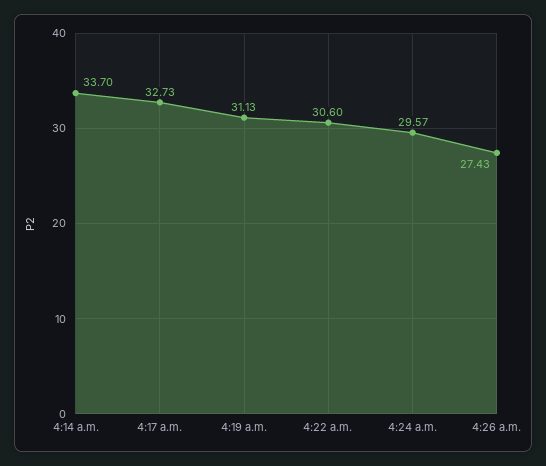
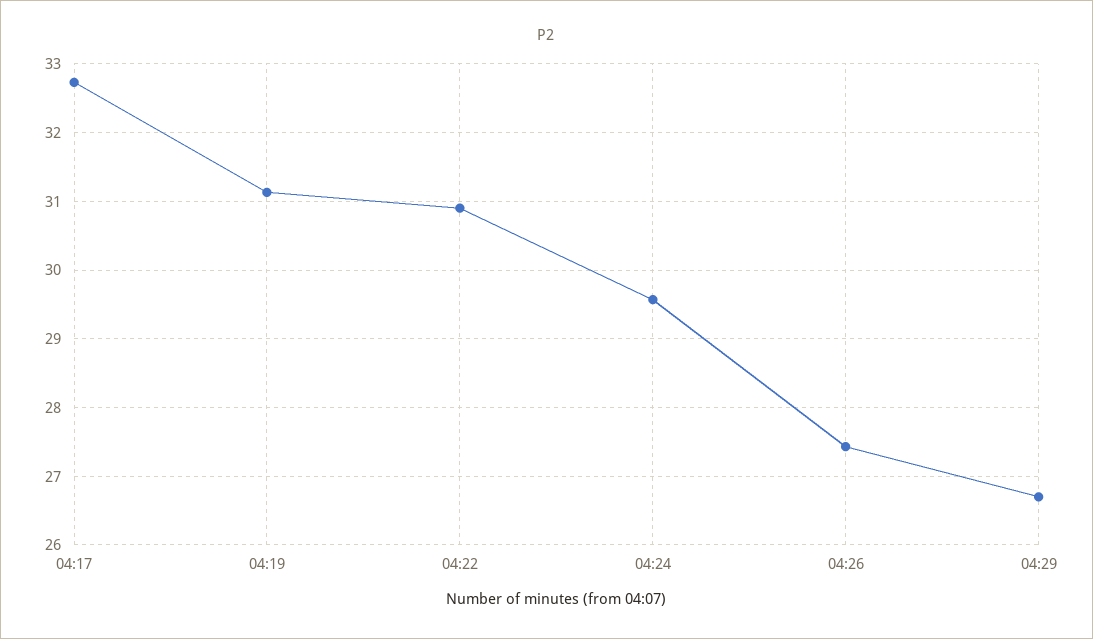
4:14 a.m.: 33.7 -> none
4:22 a.m.: 30.6 -> 30.9
04:29: none -> 26.7

